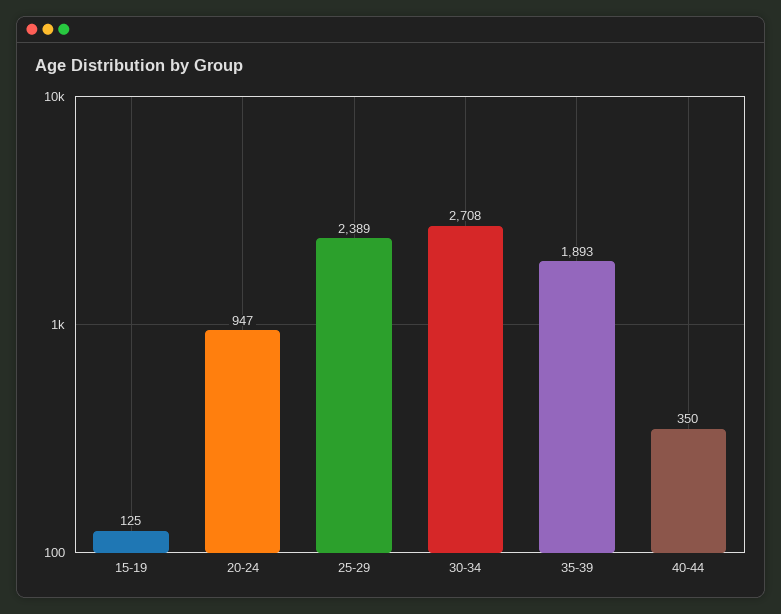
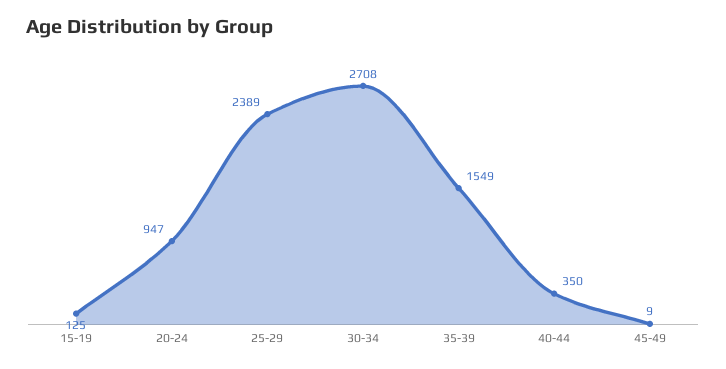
35-39: 1893 -> 1549
45-49: none -> 9

